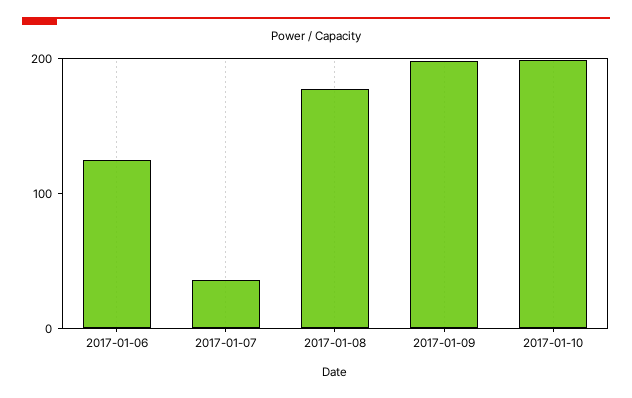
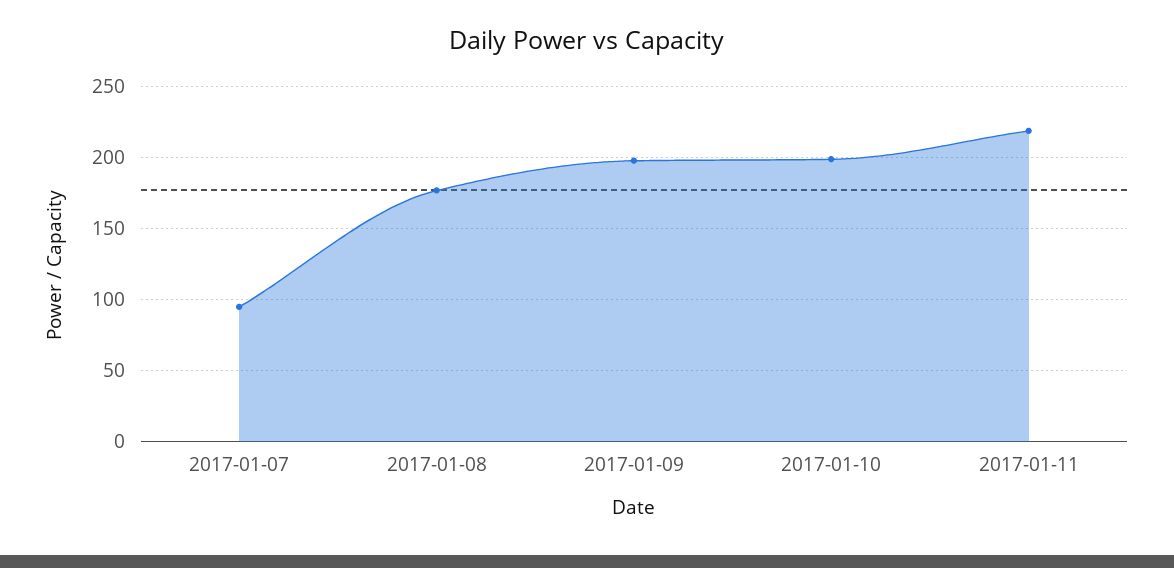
2017-01-06: 120 -> none
2017-01-07: 40 -> 95
2017-01-11: none -> 220

